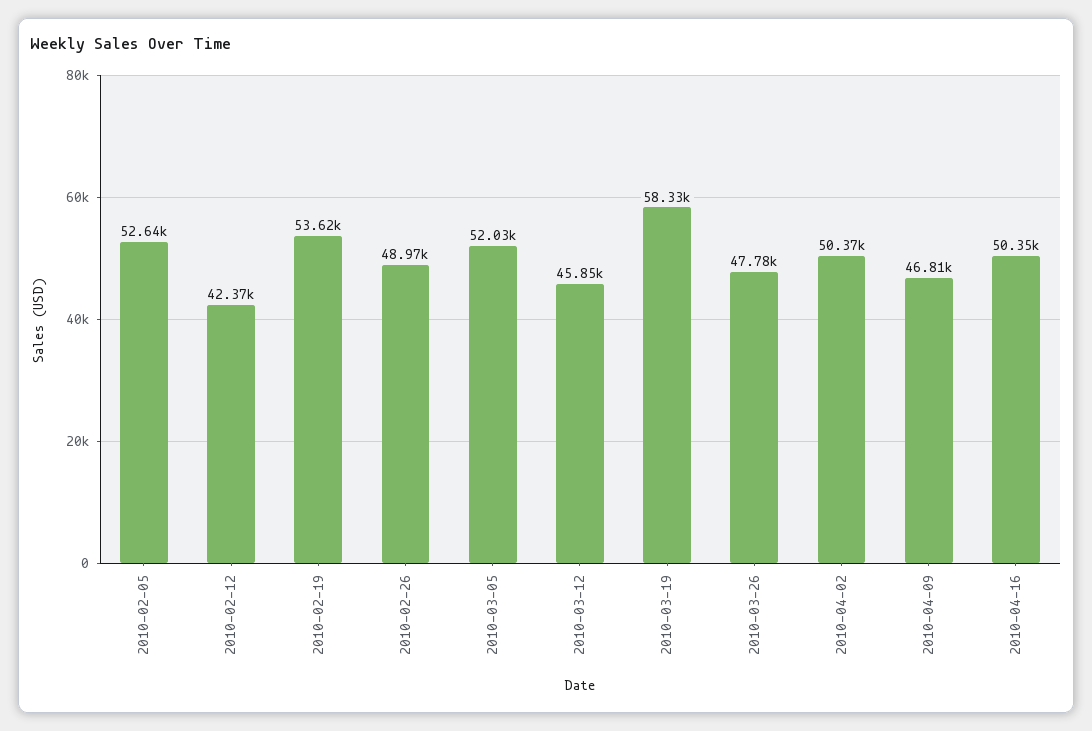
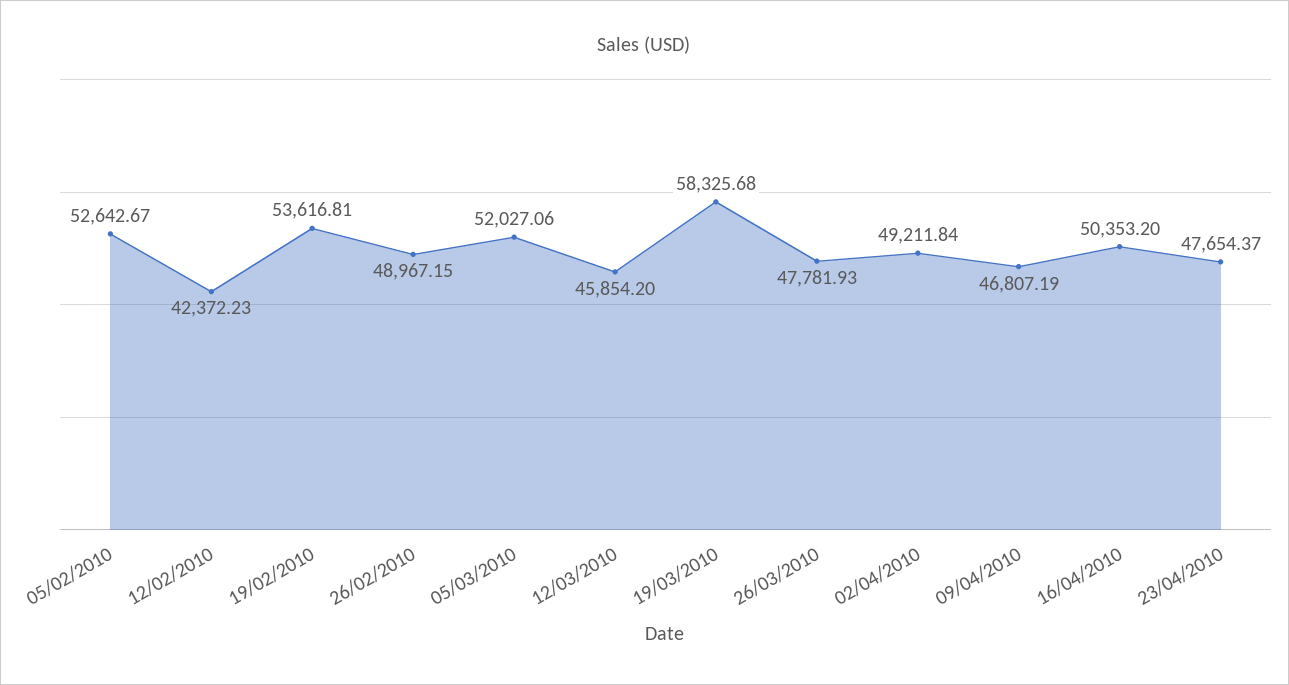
2010-04-02: 50370 -> 49211.84
23/04/2010: none -> 47654.37

